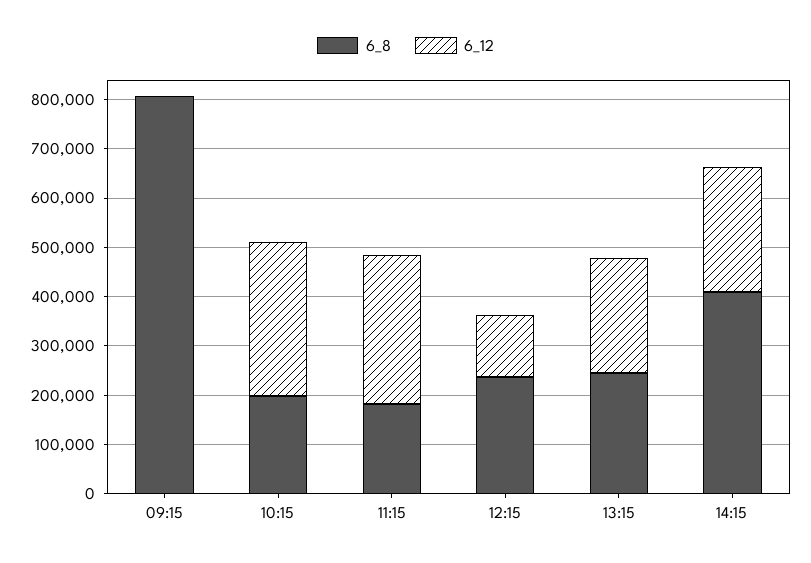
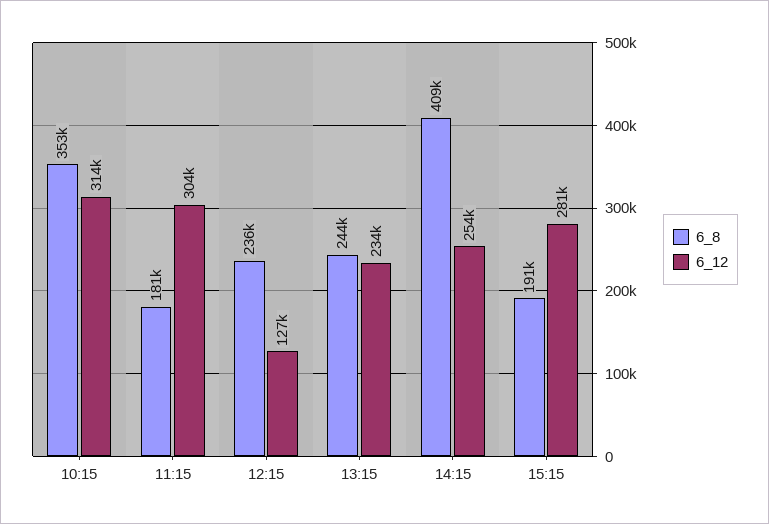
6_8, 09:15: 800000 -> none
6_12, 09:15: 0 -> none
6_8, 10:15: 200000 -> 353000
6_8, 15:15: none -> 191000
6_12, 15:15: none -> 281000

